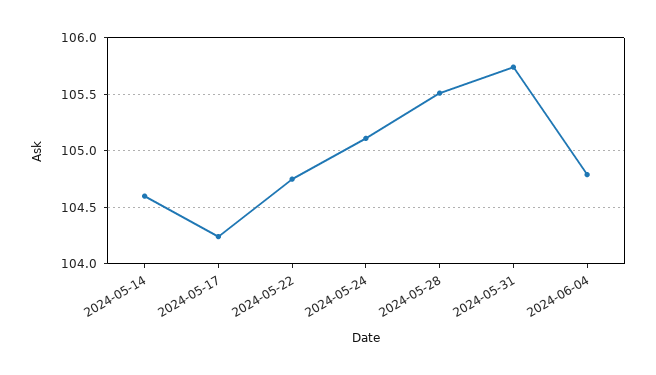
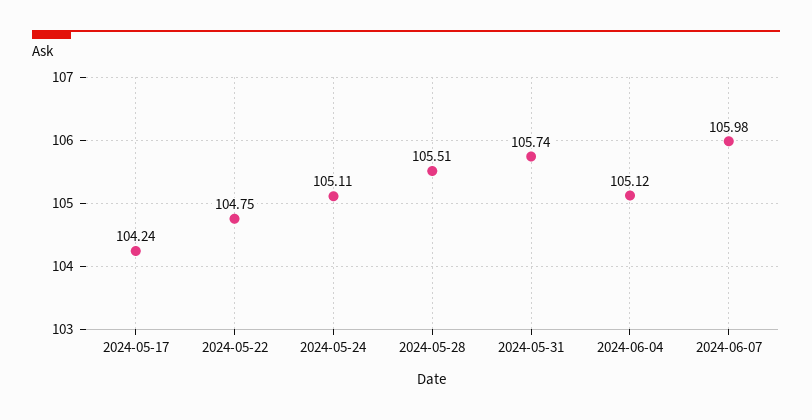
2024-05-14: 104.6 -> none
2024-06-04: 104.8 -> 105.12
2024-06-07: none -> 105.98

